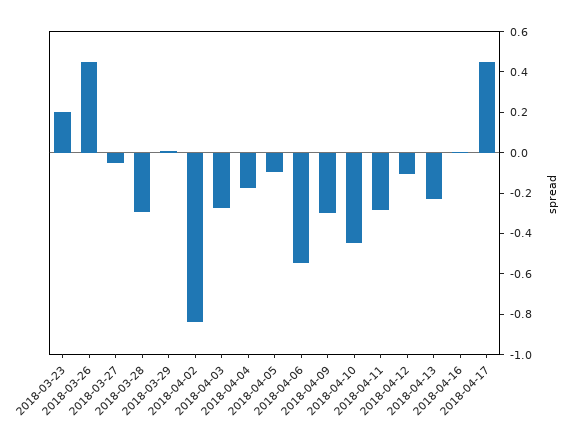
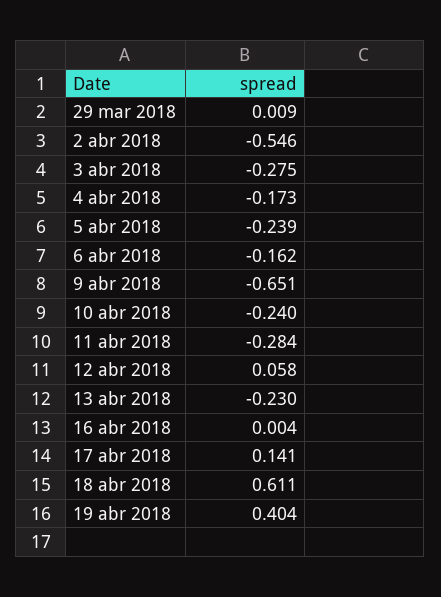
2018-03-23: 0.2 -> none
2018-03-26: 0.45 -> none
2018-03-27: -0.05 -> none
2018-03-28: -0.3 -> none
2018-04-02: -0.85 -> -0.546
2018-04-05: -0.1 -> -0.239
2018-04-06: -0.55 -> -0.162
2018-04-09: -0.3 -> -0.651
2018-04-10: -0.45 -> -0.24
2018-04-12: -0.1 -> 0.058
2018-04-17: 0.45 -> 0.141
18 abr 2018: none -> 0.611
19 abr 2018: none -> 0.404

